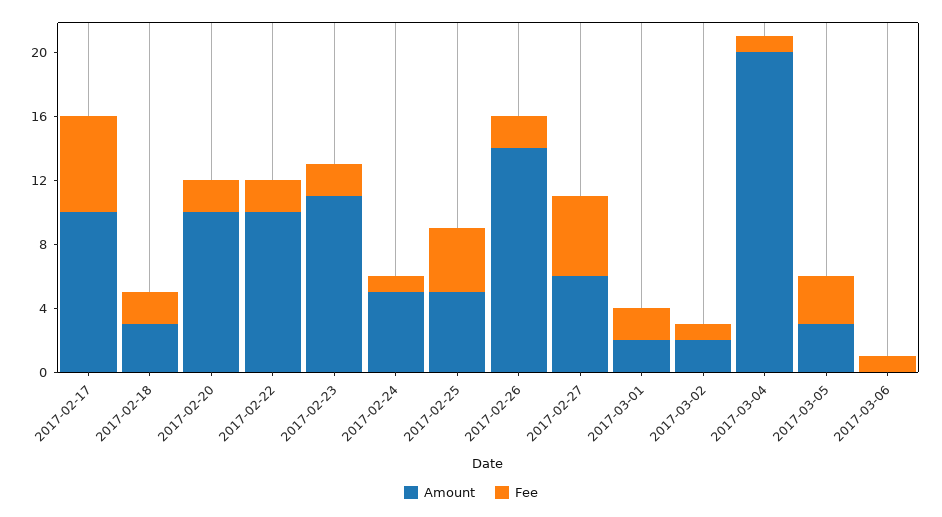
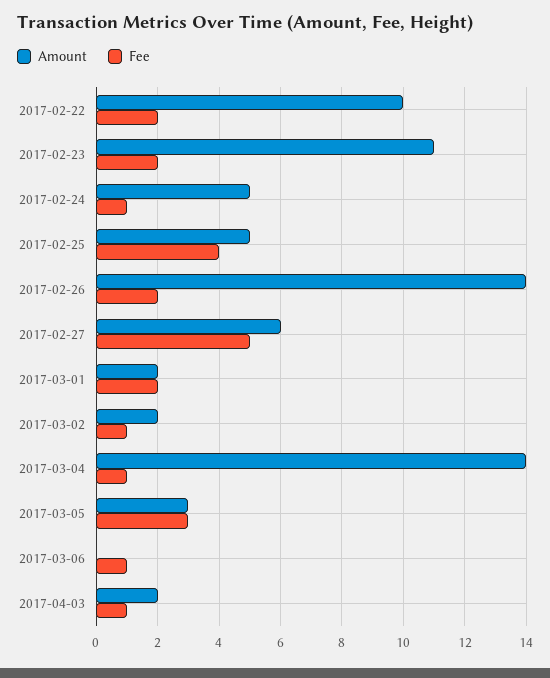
Amount, 2017-02-17: 10 -> none
Fee, 2017-02-17: 6 -> none
Amount, 2017-02-18: 3 -> none
Fee, 2017-02-18: 2 -> none
Amount, 2017-02-20: 10 -> none
Fee, 2017-02-20: 2 -> none
Amount, 2017-03-04: 20 -> 14
Amount, 2017-04-03: none -> 2
Fee, 2017-04-03: none -> 1

